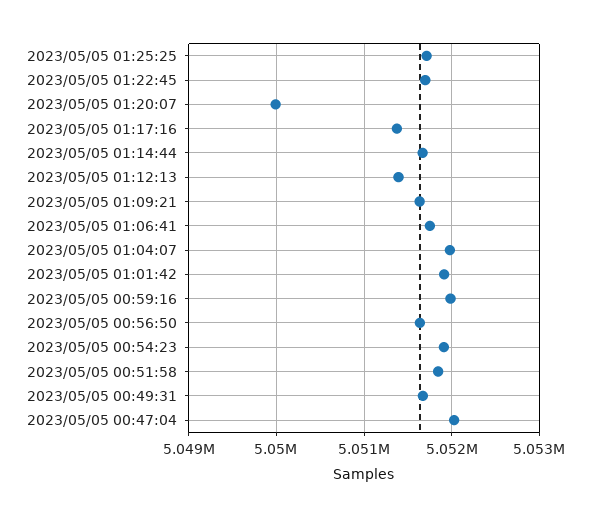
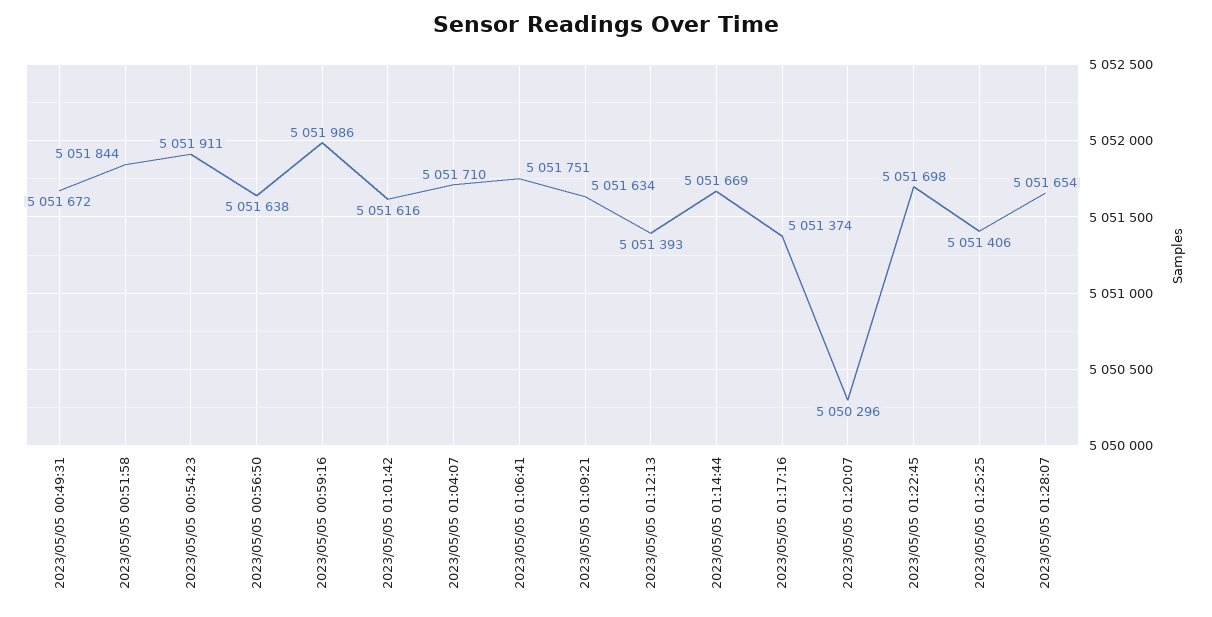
2023/05/05 01:25:25: 5051700 -> 5051406
2023/05/05 01:20:07: 5050000 -> 5050296
2023/05/05 01:04:07: 5052000 -> 5051710
2023/05/05 01:01:42: 5051900 -> 5051616
2023/05/05 00:47:04: 5052000 -> none
2023/05/05 01:28:07: none -> 5051654

